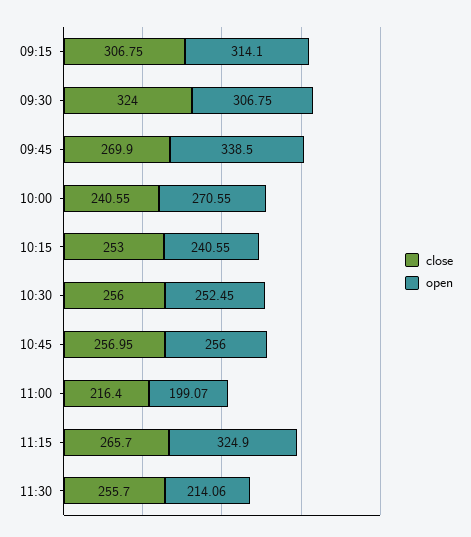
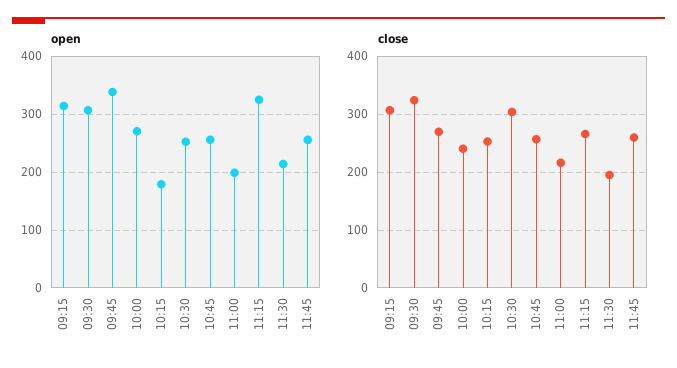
open, 10:15: 240.55 -> 180
close, 10:30: 256 -> 300
close, 11:30: 255.7 -> 200
open, 11:45: none -> 260
close, 11:45: none -> 260

